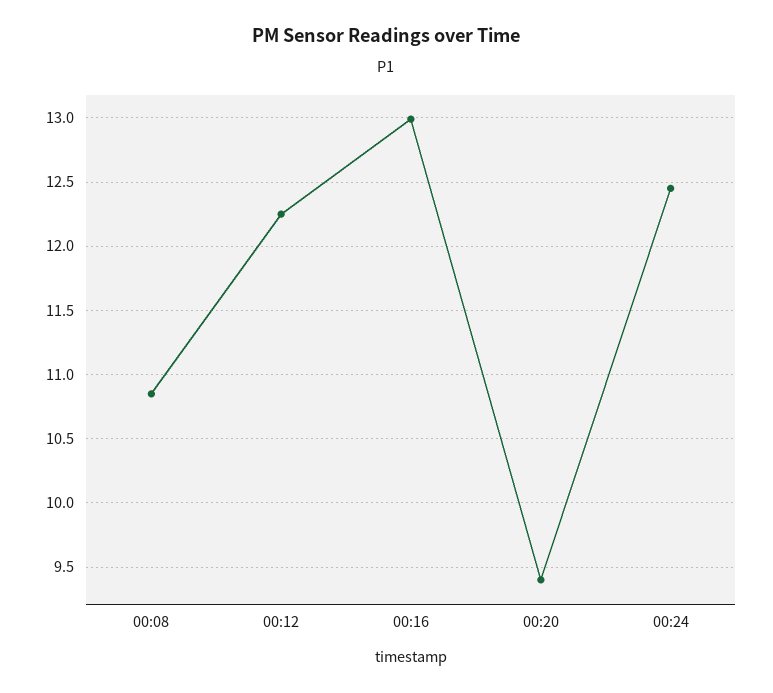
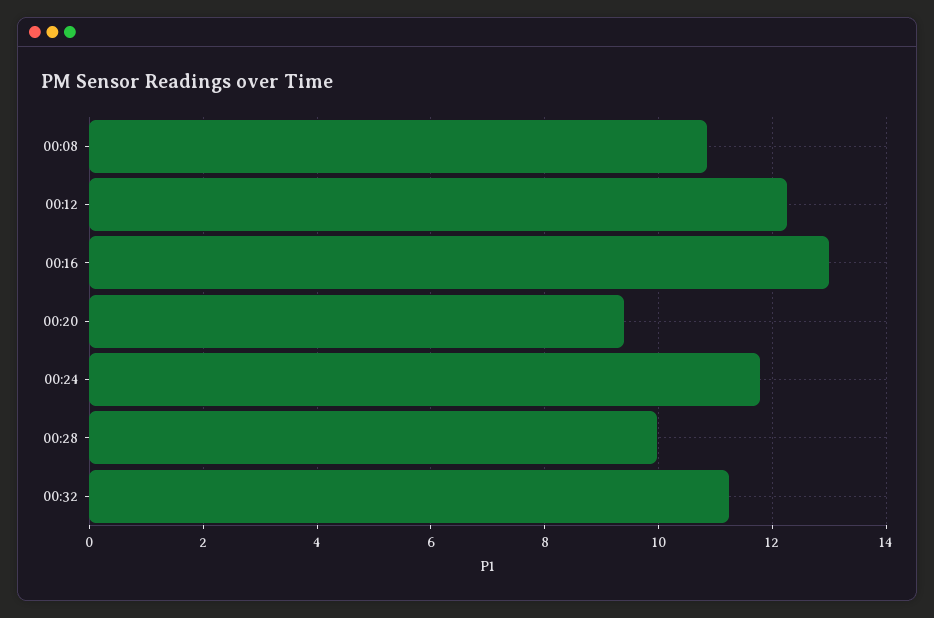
00:24: 12.45 -> 11.8
00:28: none -> 10
00:32: none -> 11.2

